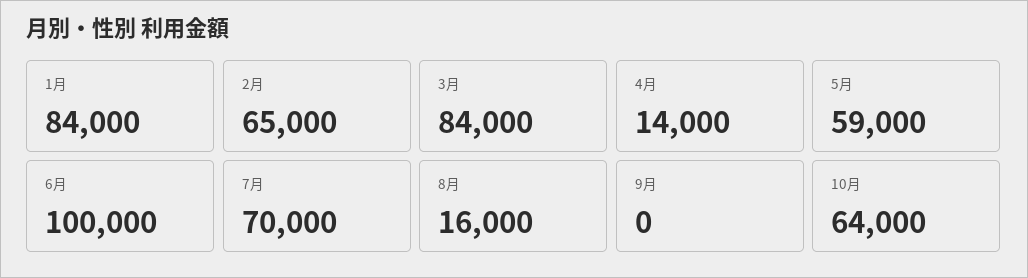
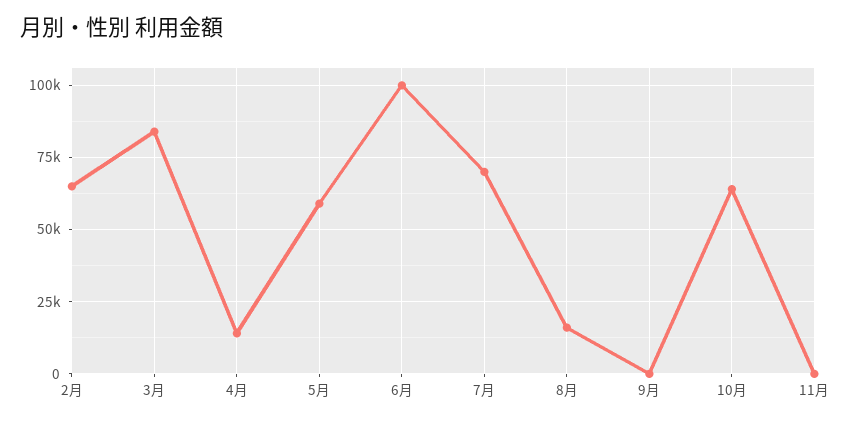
1月: 84000 -> none
11月: none -> 0

